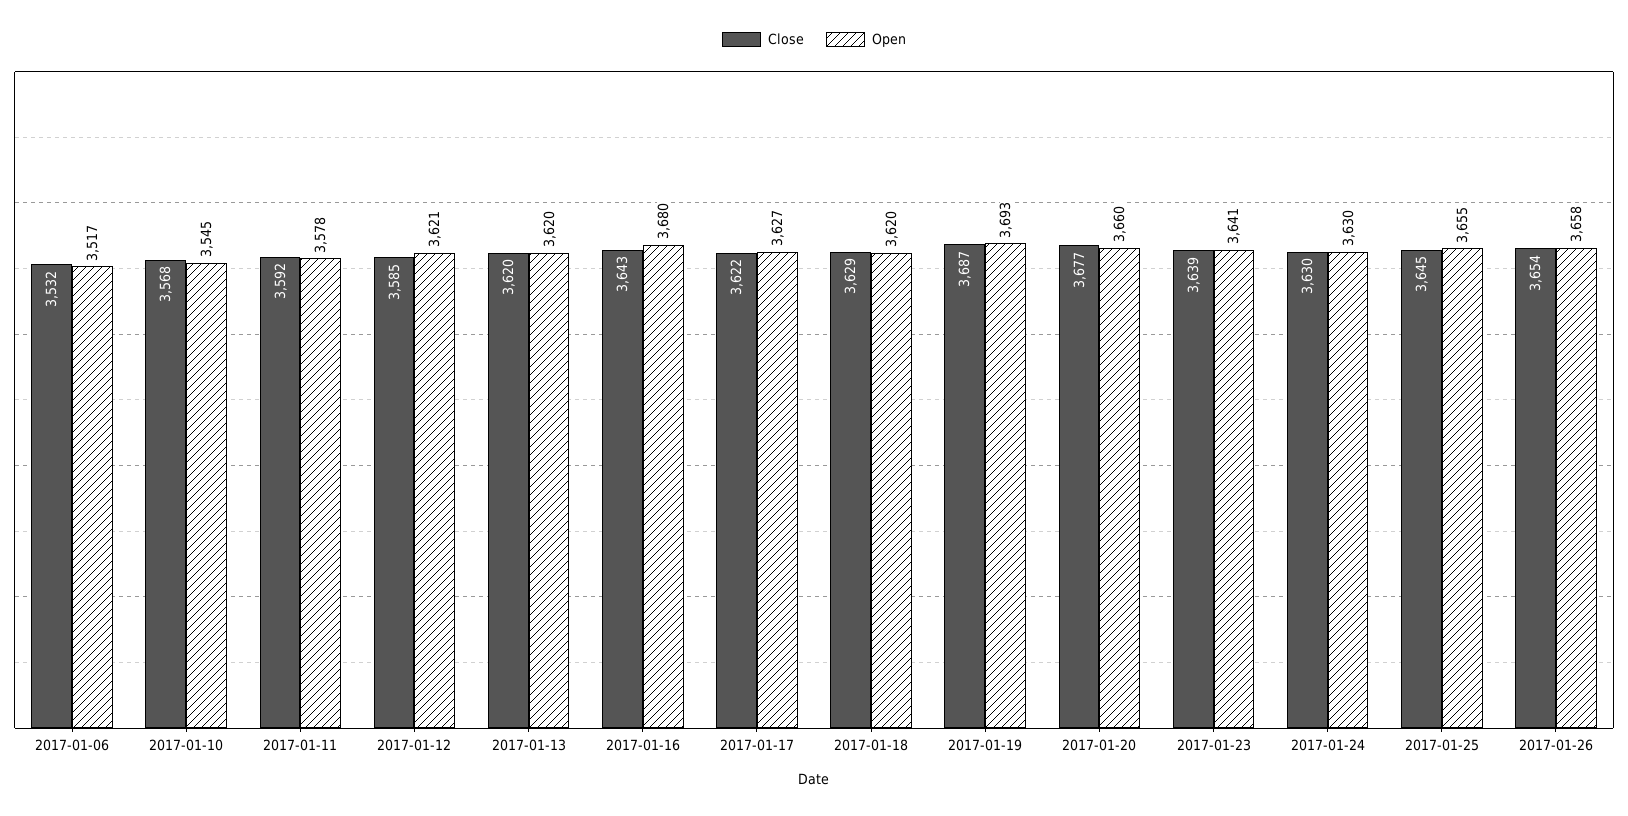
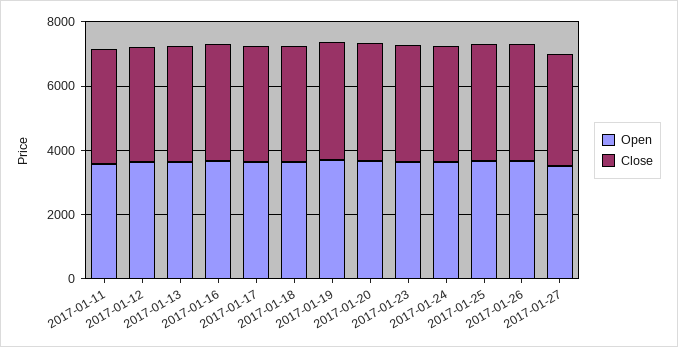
Close, 2017-01-06: 3532 -> none
Open, 2017-01-06: 3517 -> none
Close, 2017-01-10: 3568 -> none
Open, 2017-01-10: 3545 -> none
Open, 2017-01-27: none -> 3500
Close, 2017-01-27: none -> 3500

